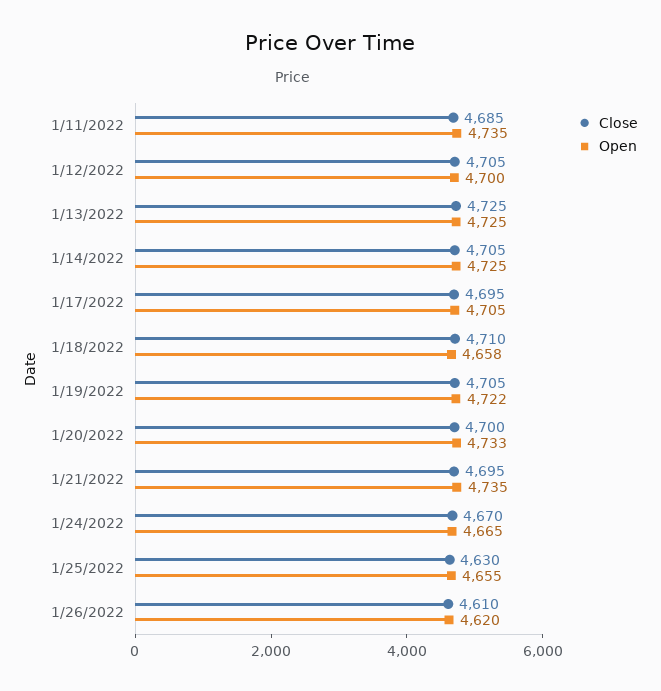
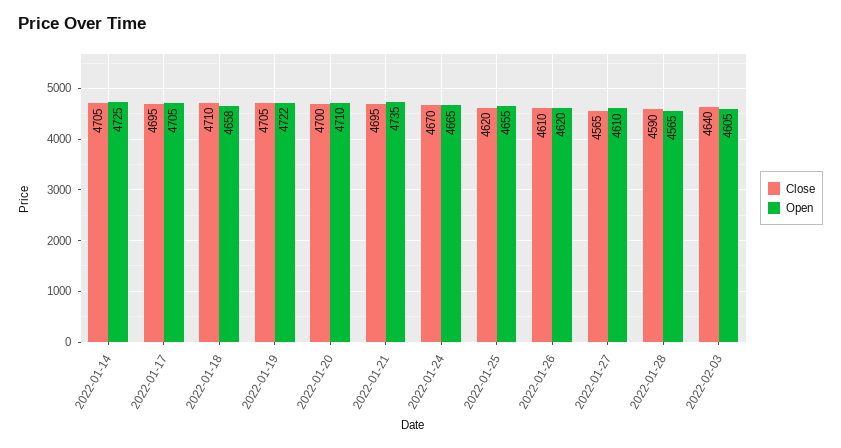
Close, 1/11/2022: 4685 -> none
Open, 1/11/2022: 4735 -> none
Close, 1/12/2022: 4705 -> none
Open, 1/12/2022: 4700 -> none
Close, 1/13/2022: 4725 -> none
Open, 1/13/2022: 4725 -> none
Open, 1/20/2022: 4733 -> 4710
Close, 1/25/2022: 4630 -> 4620
Close, 2022-01-27: none -> 4565
Open, 2022-01-27: none -> 4610
Close, 2022-01-28: none -> 4590
Open, 2022-01-28: none -> 4565
Close, 2022-02-03: none -> 4640
Open, 2022-02-03: none -> 4605

